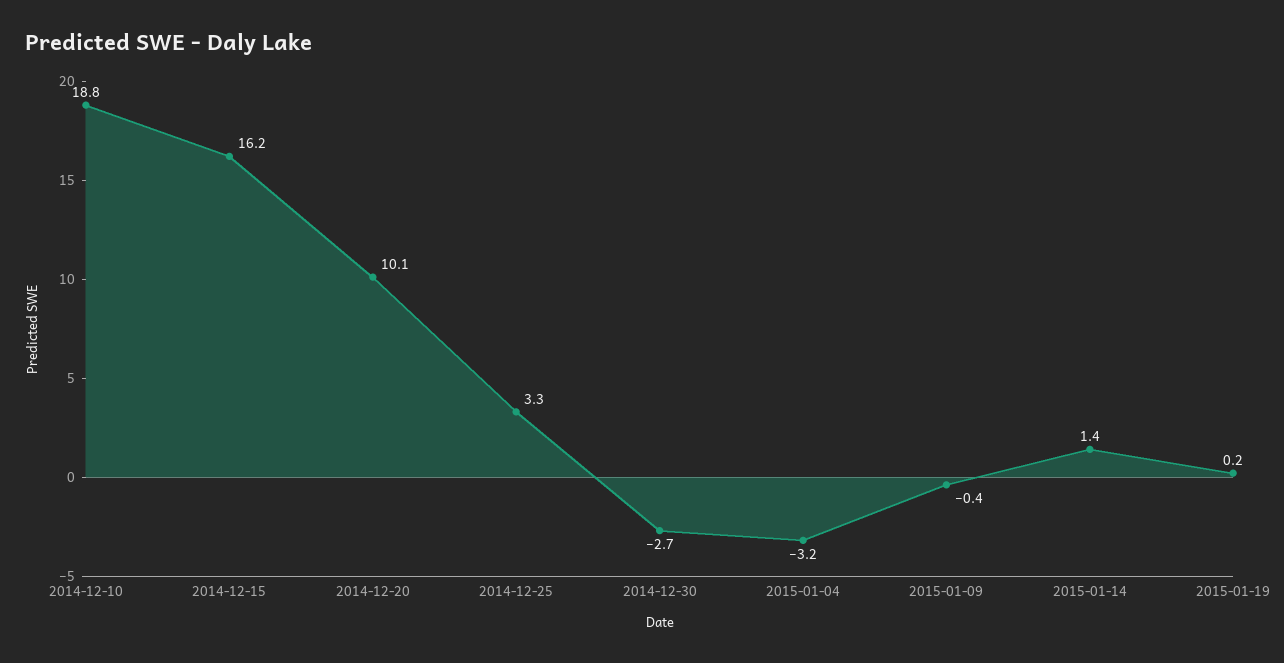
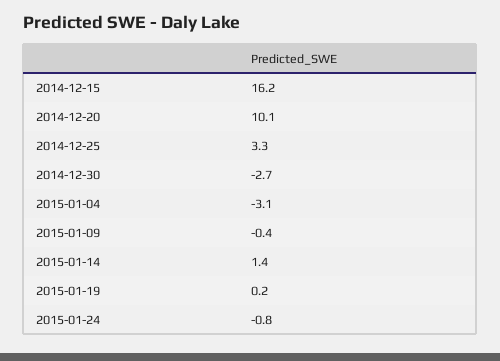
2014-12-10: 18.8 -> none
2015-01-04: -3.2 -> -3.1
2015-01-24: none -> -0.8

